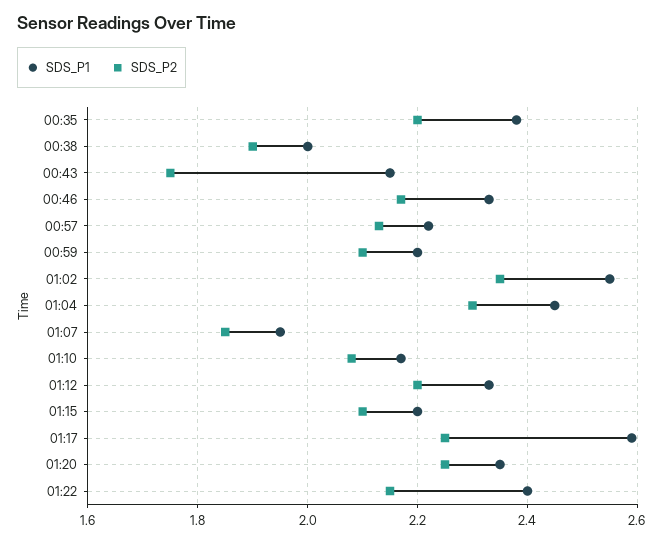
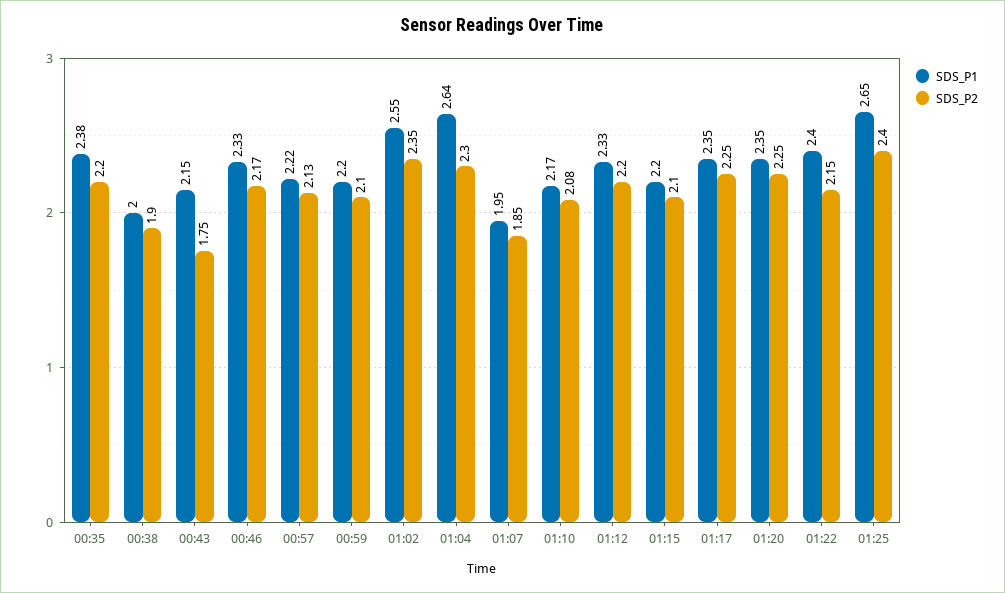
SDS_P1, 01:04: 2.45 -> 2.64
SDS_P1, 01:17: 2.6 -> 2.35
SDS_P1, 01:25: none -> 2.65
SDS_P2, 01:25: none -> 2.4

